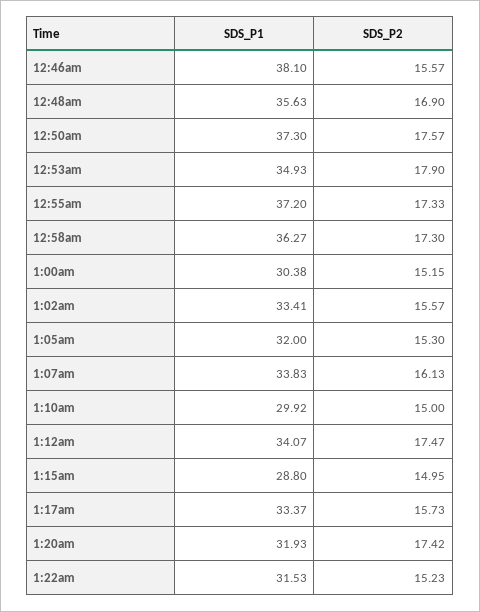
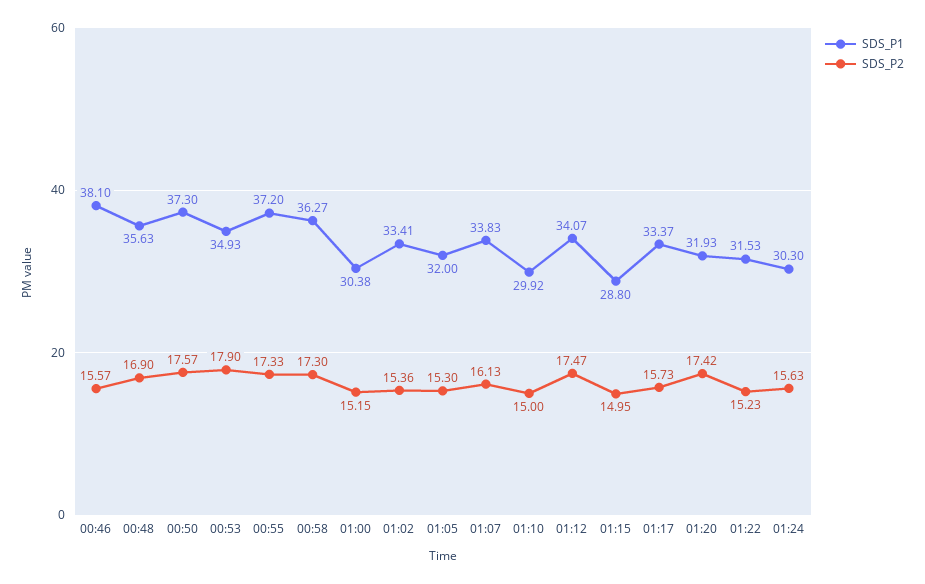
SDS_P2, 1:02am: 15.57 -> 15.36
SDS_P1, 01:24: none -> 30.3
SDS_P2, 01:24: none -> 15.63

